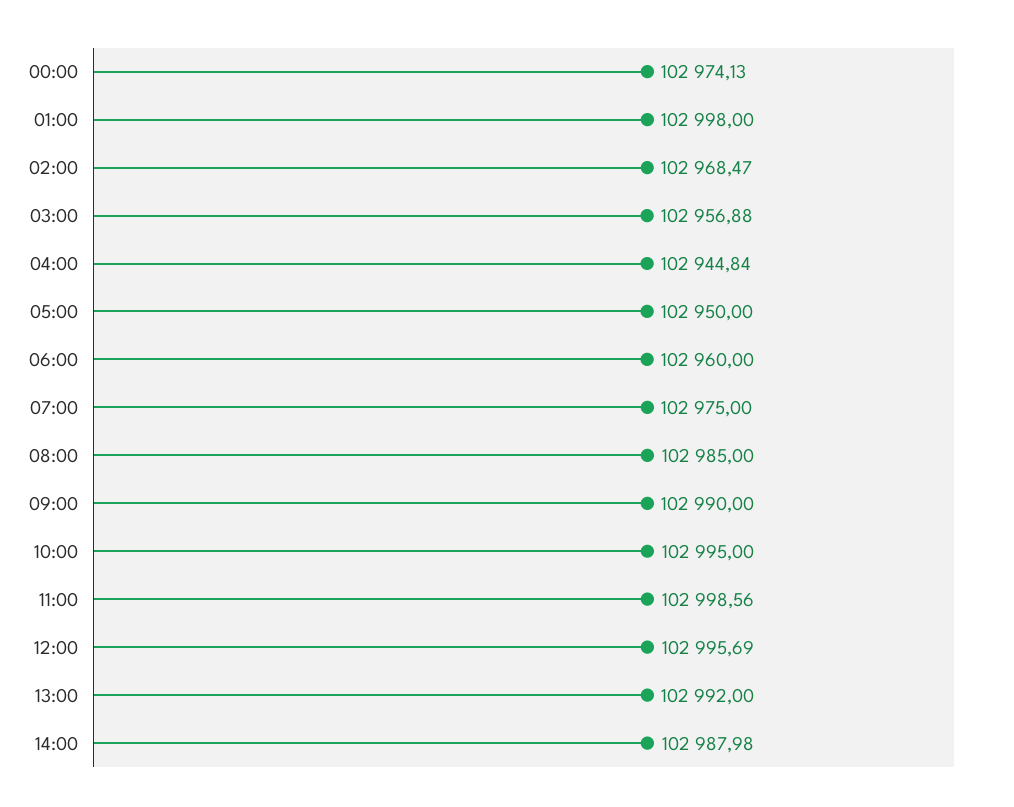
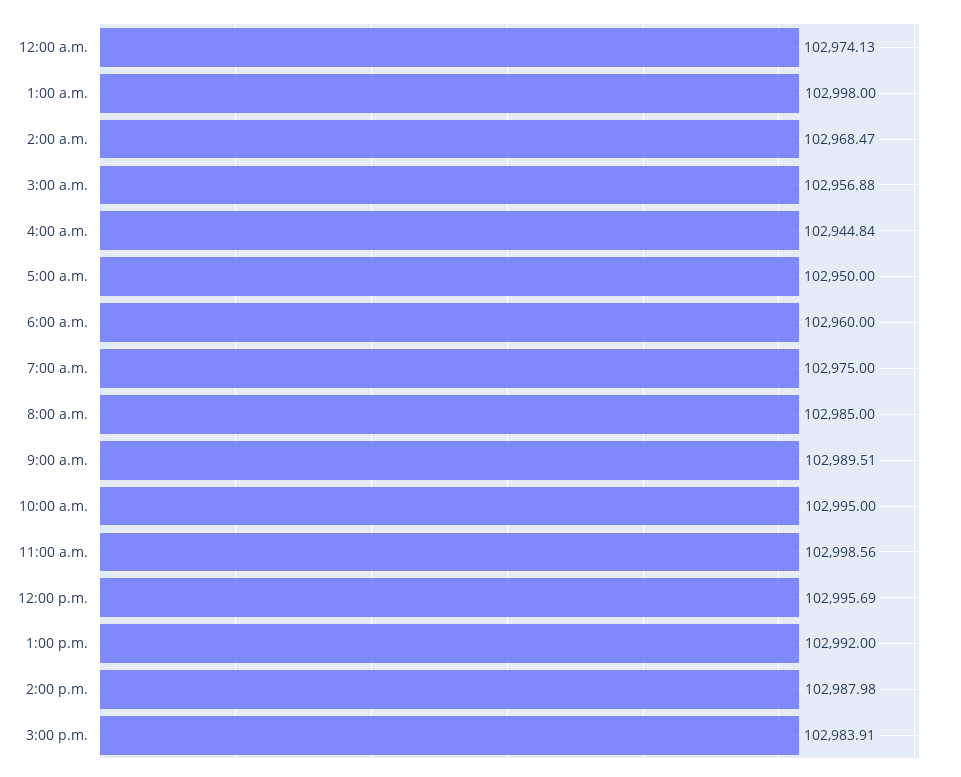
09:00: 102990 -> 102989.51
3:00 p.m.: none -> 102983.91

